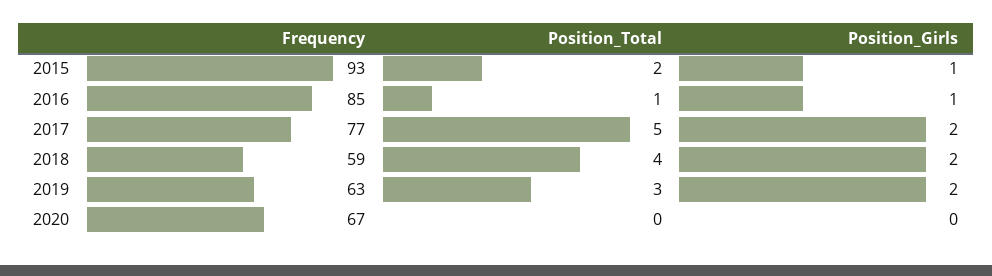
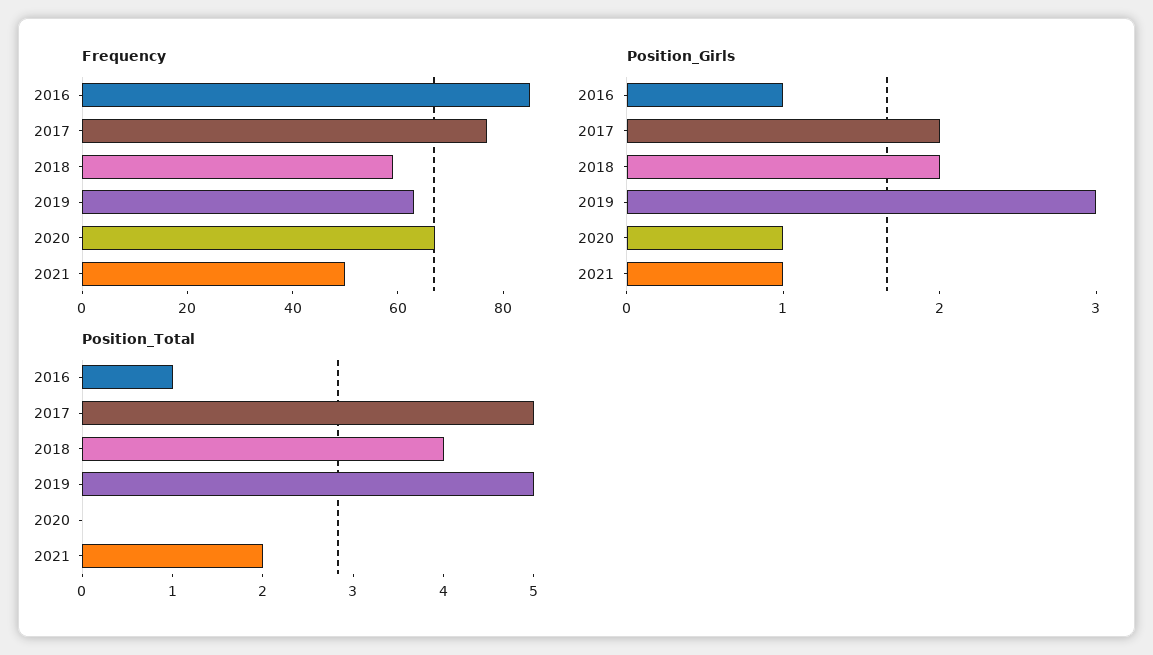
Frequency, 2015: 93 -> none
Position_Total, 2015: 2 -> none
Position_Girls, 2015: 1 -> none
Position_Total, 2019: 3 -> 5
Position_Girls, 2019: 2 -> 3
Position_Girls, 2020: 0 -> 1
Frequency, 2021: none -> 50
Position_Girls, 2021: none -> 1
Position_Total, 2021: none -> 2

